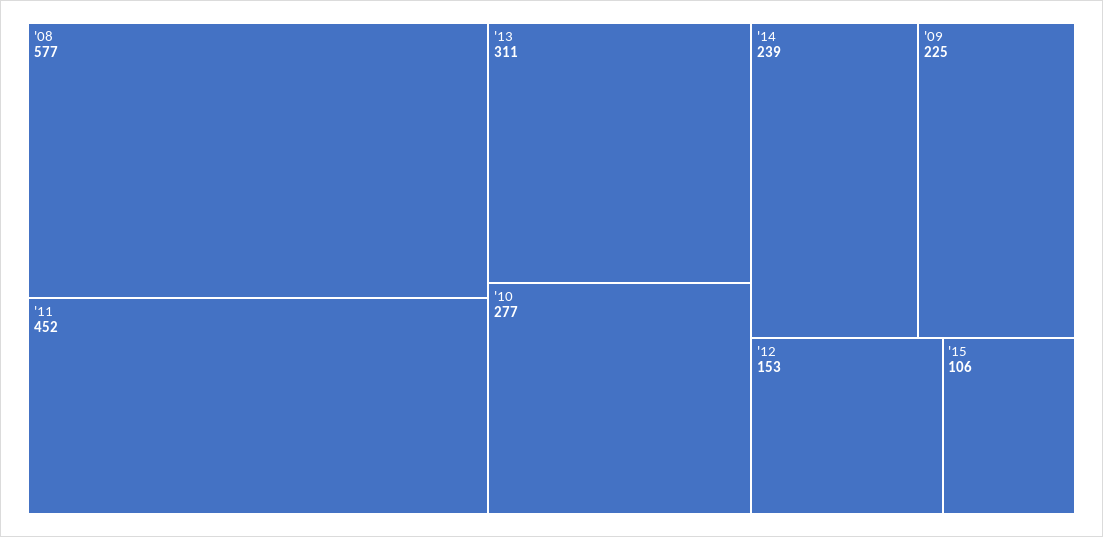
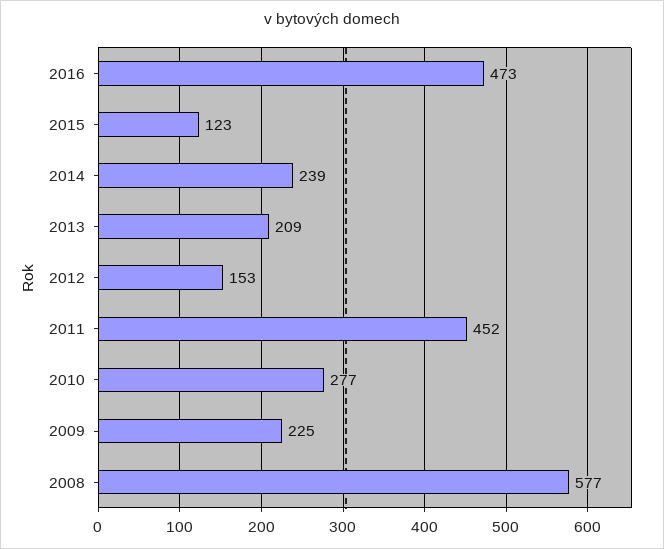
'13: 311 -> 209
'15: 106 -> 123
2016: none -> 473

